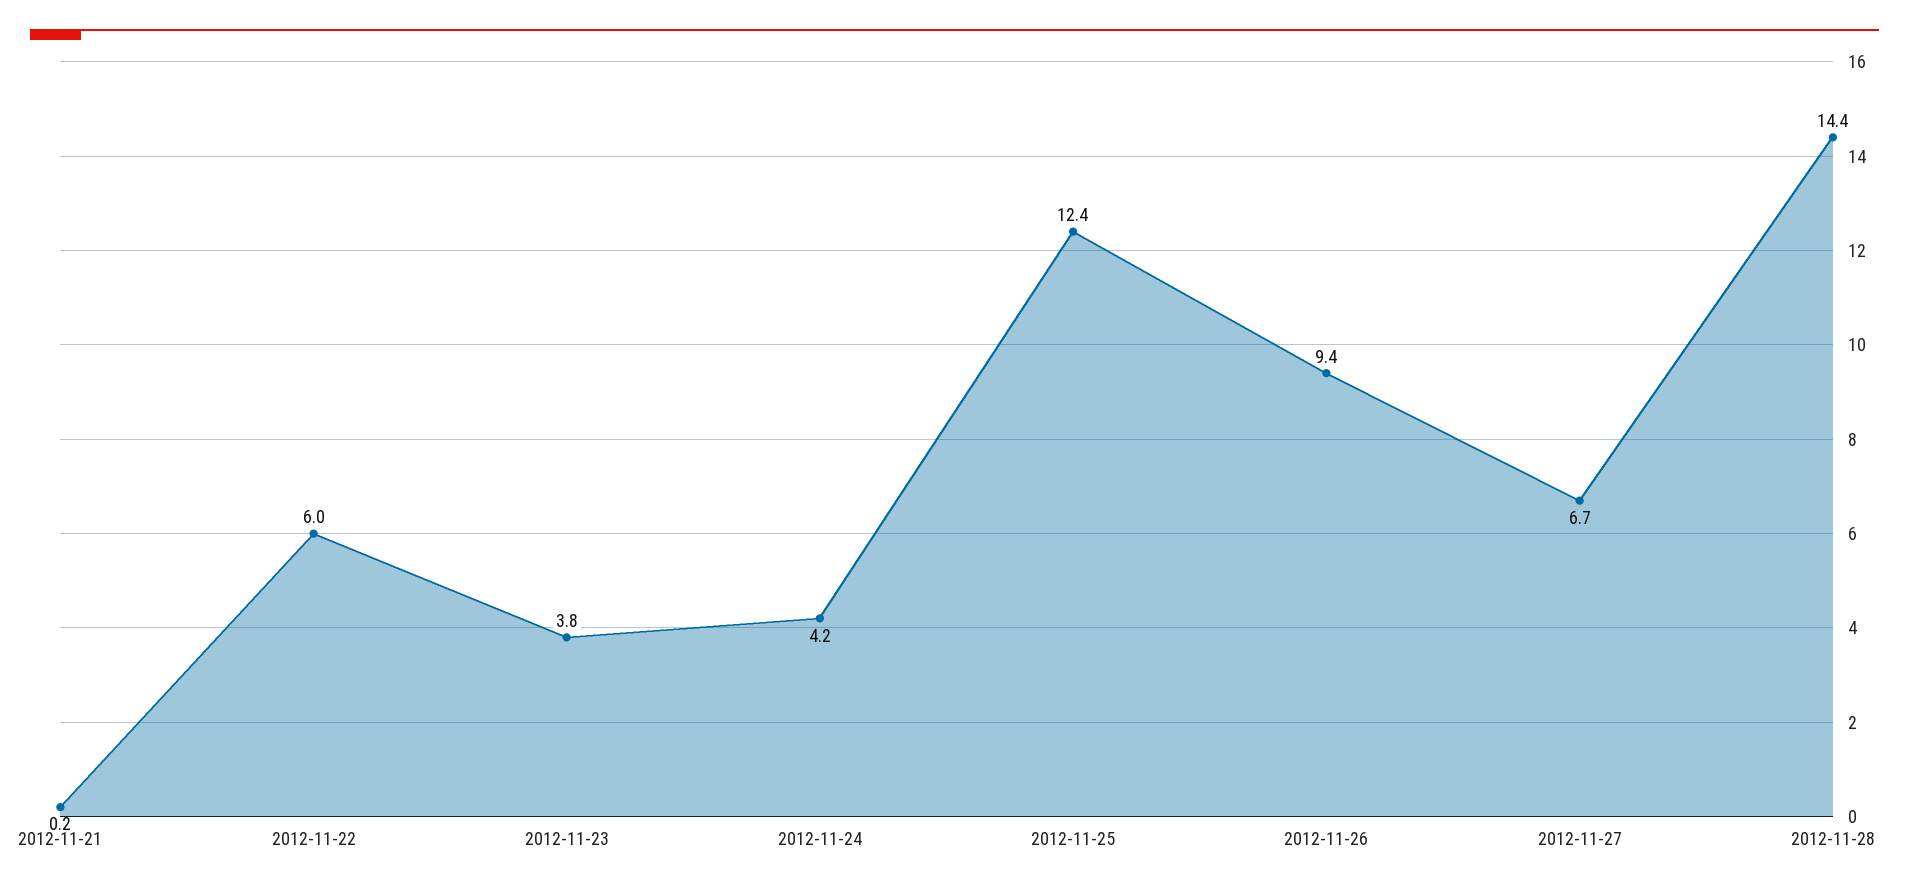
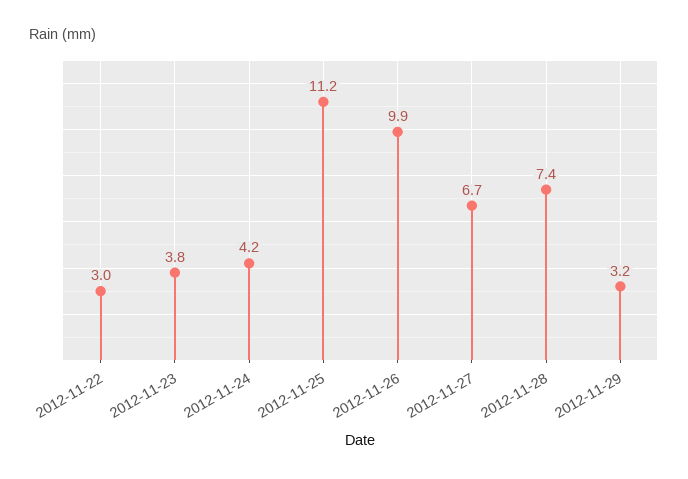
2012-11-21: 0.2 -> none
2012-11-22: 6 -> 3
2012-11-25: 12.4 -> 11.2
2012-11-26: 9.4 -> 9.9
2012-11-28: 14.4 -> 7.4
2012-11-29: none -> 3.2

